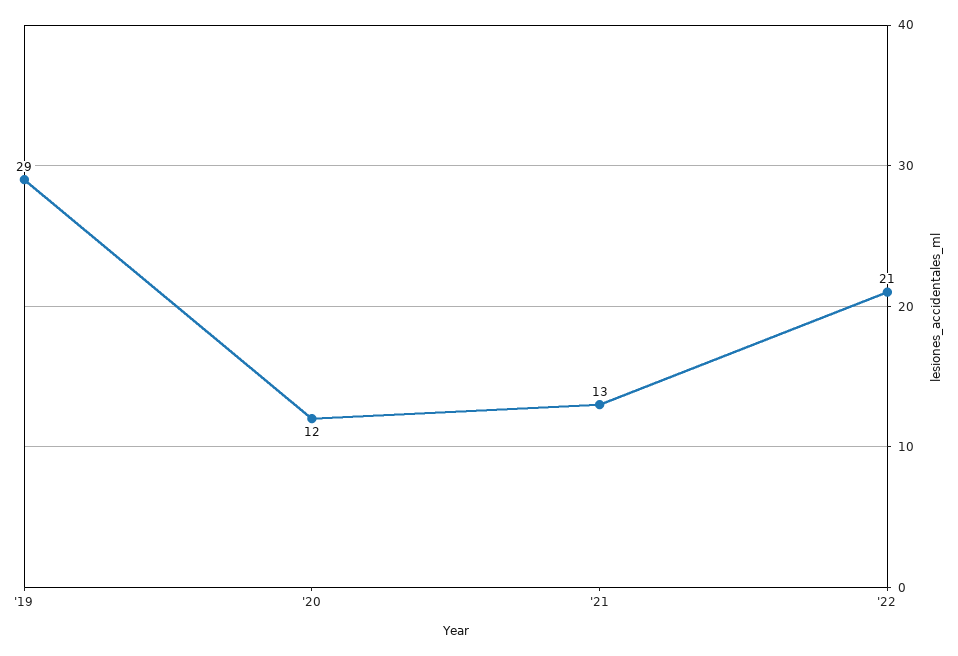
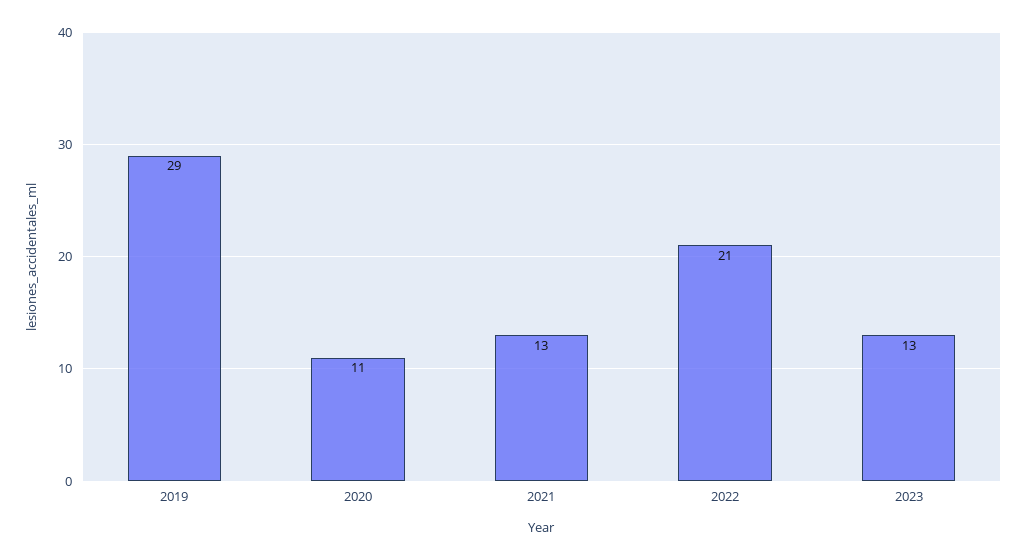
'20: 12 -> 11
2023: none -> 13

